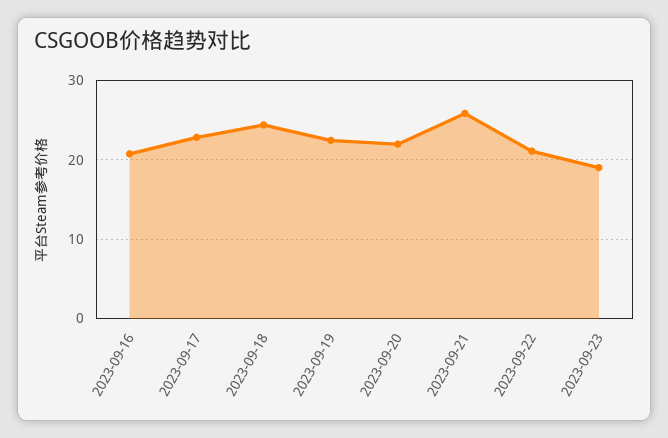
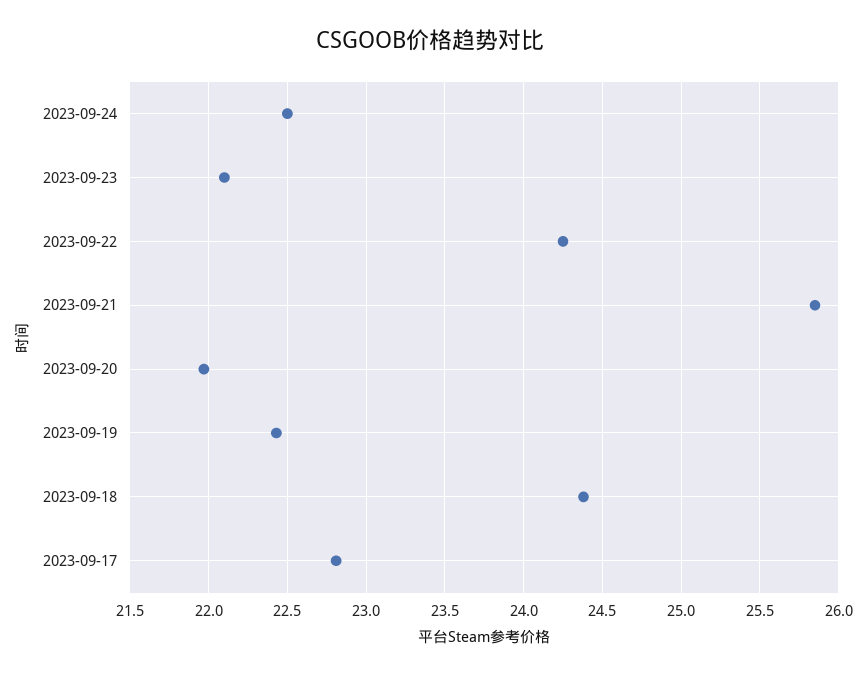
2023-09-16: 21 -> none
2023-09-22: 21 -> 24.25
2023-09-23: 19 -> 22.1
2023-09-24: none -> 22.5

